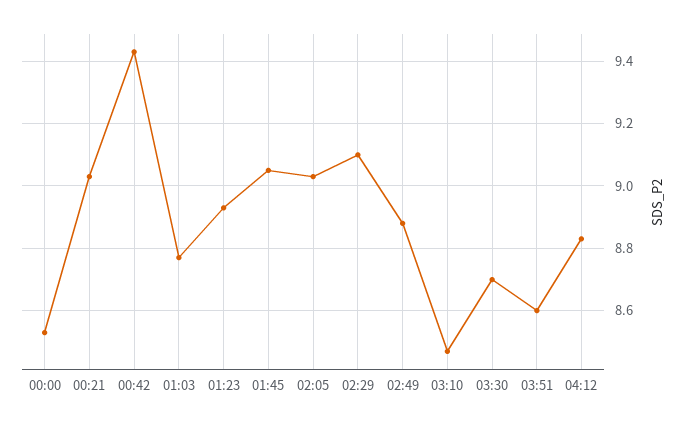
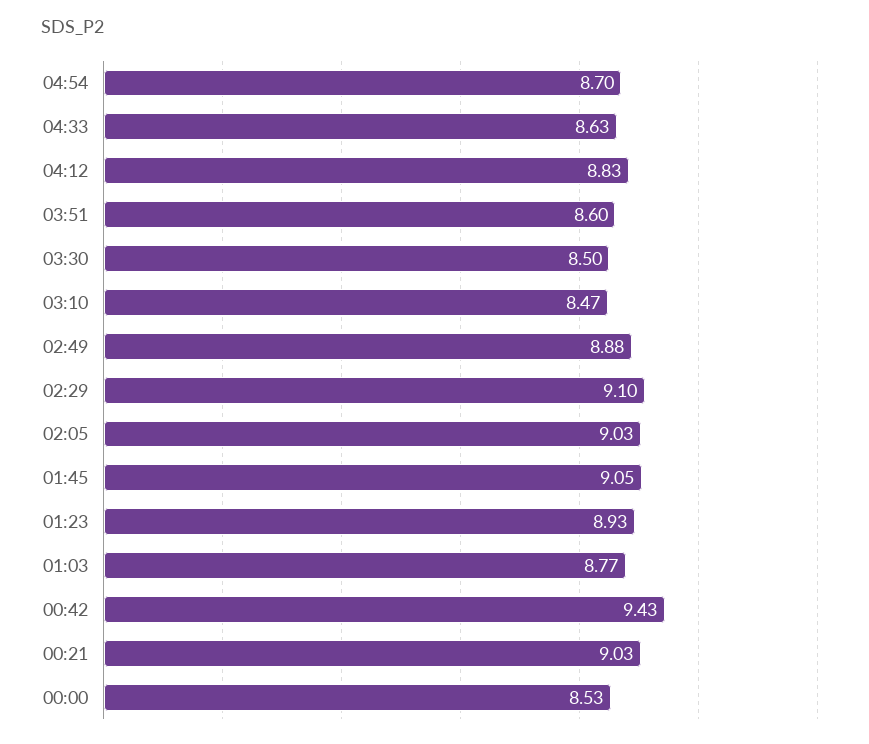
03:30: 8.7 -> 8.5
04:54: none -> 8.7
04:33: none -> 8.63

